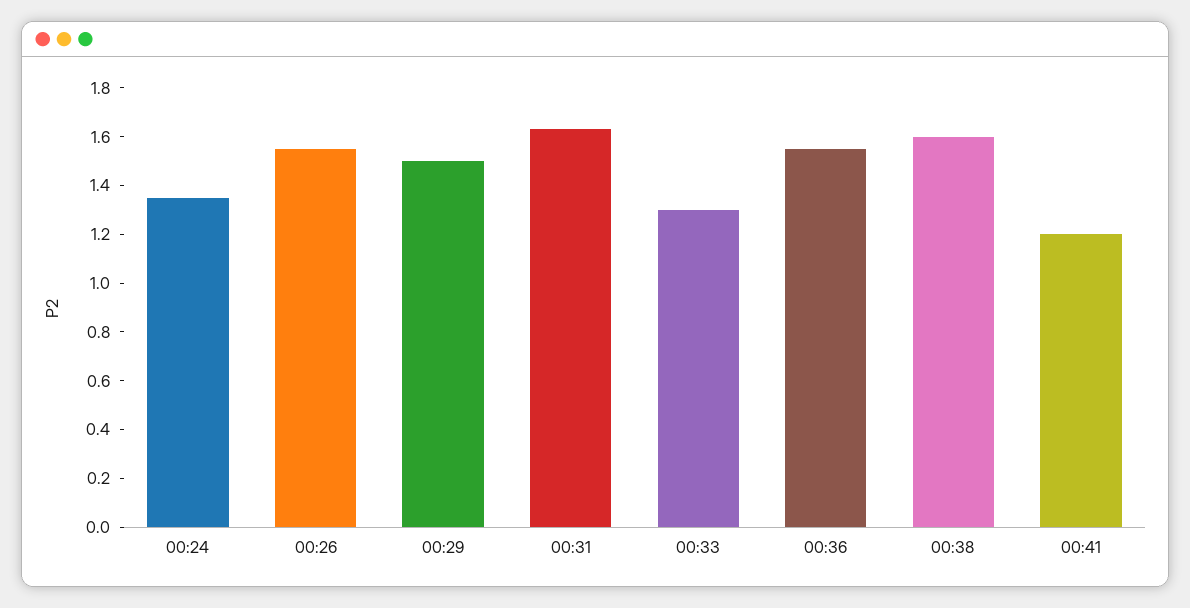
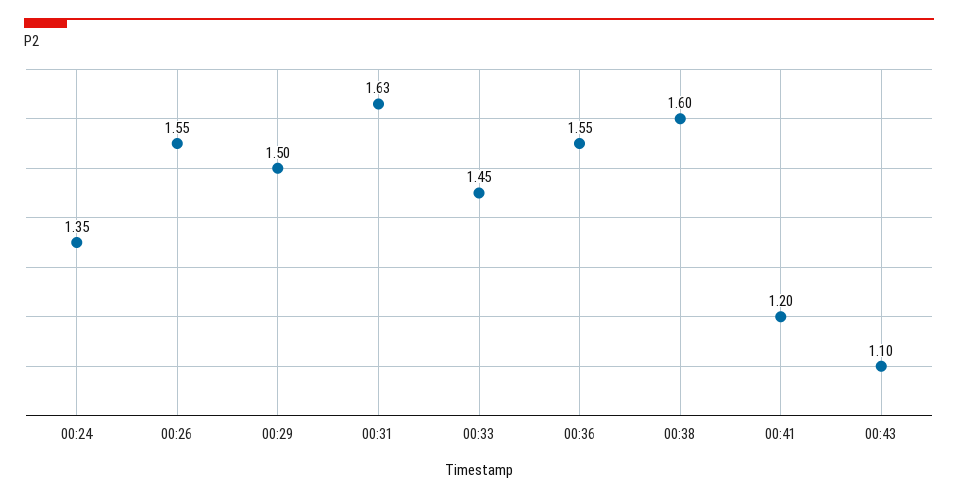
00:33: 1.3 -> 1.45
00:43: none -> 1.1

